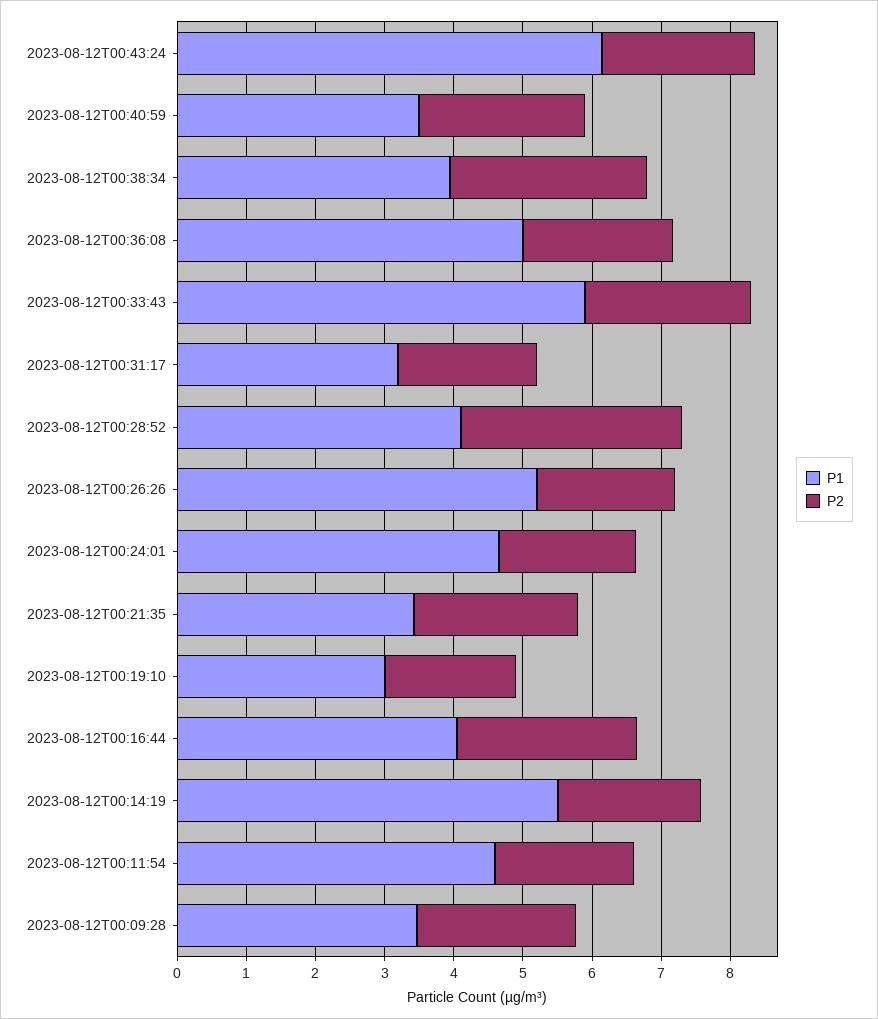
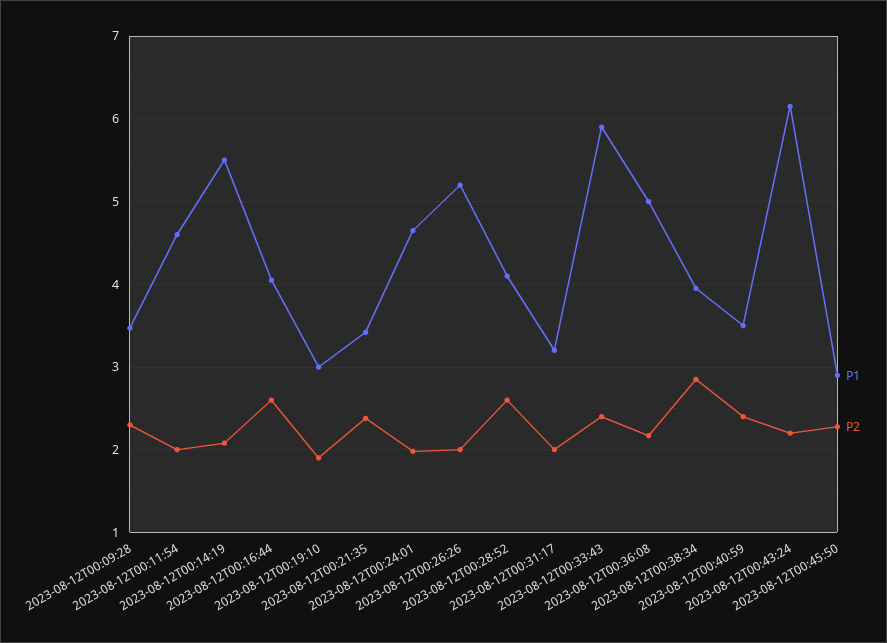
P2, 2023-08-12T00:28:52: 3.2 -> 2.6
P1, 2023-08-12T00:45:50: none -> 2.9
P2, 2023-08-12T00:45:50: none -> 2.3

